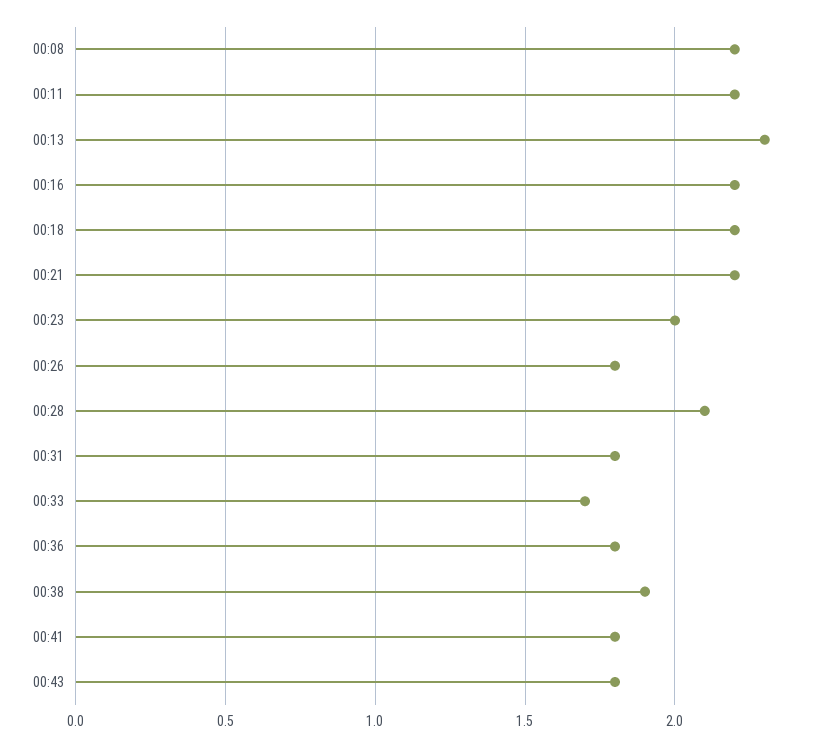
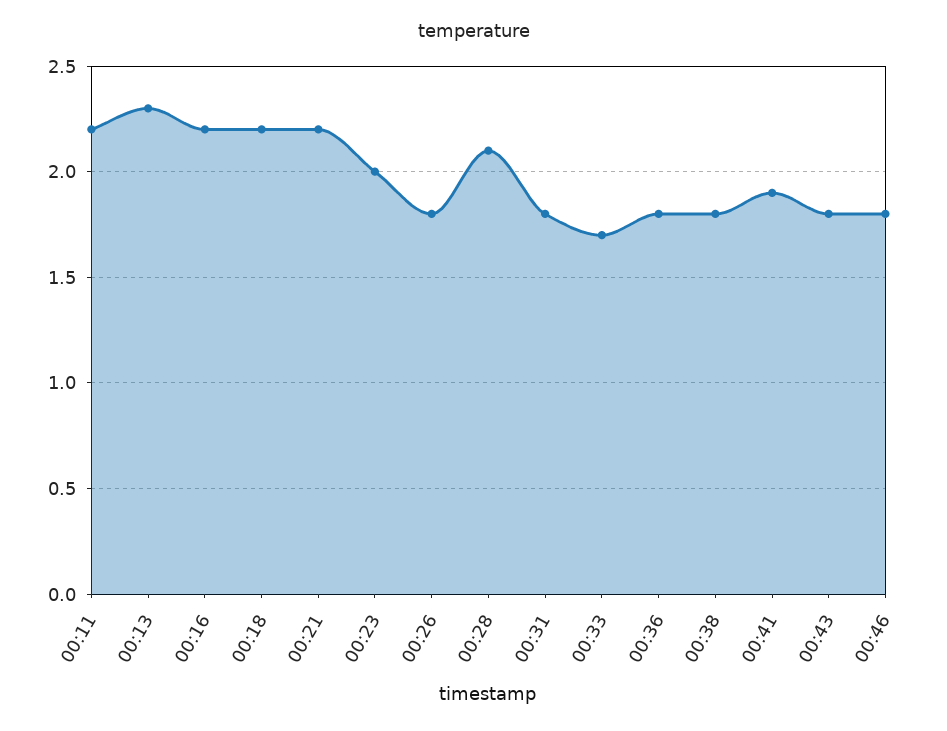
00:08: 2.2 -> none
00:38: 1.9 -> 1.8
00:41: 1.8 -> 1.9
00:46: none -> 1.8

